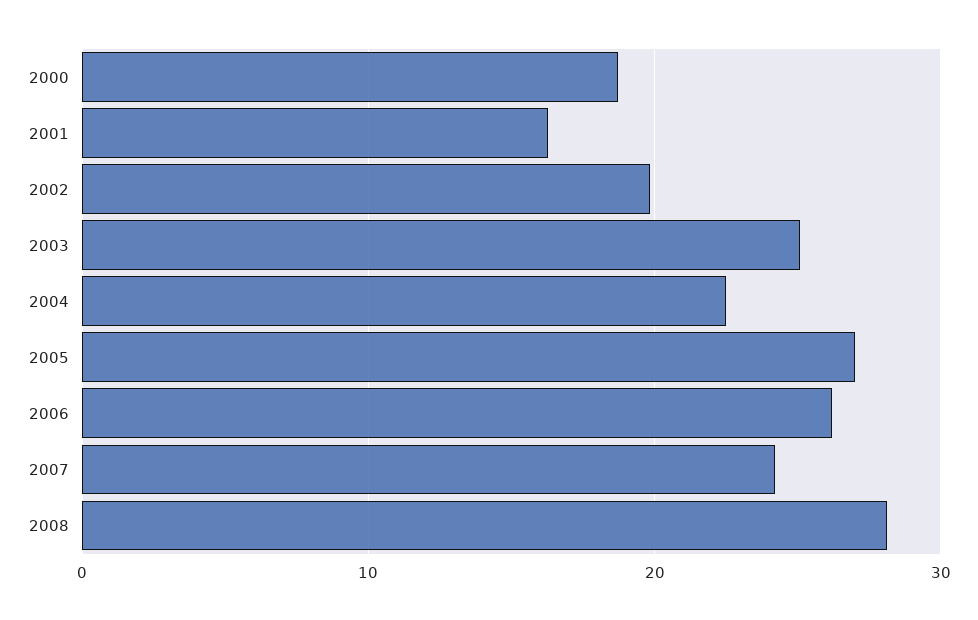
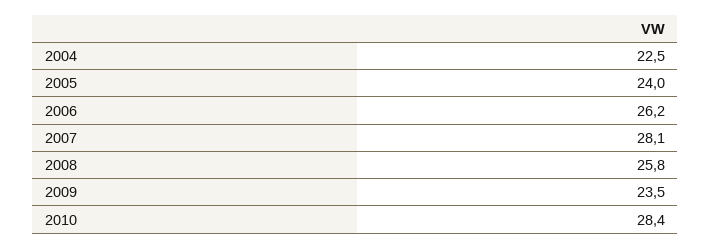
2000: 19 -> none
2001: 16 -> none
2002: 20 -> none
2003: 25 -> none
2005: 27 -> 24
2007: 24 -> 28.1
2008: 28 -> 25.8
2009: none -> 23.5
2010: none -> 28.4

